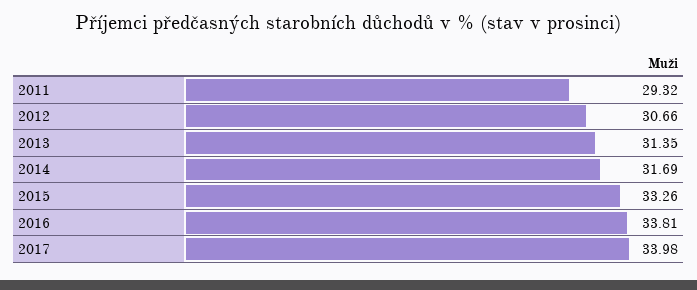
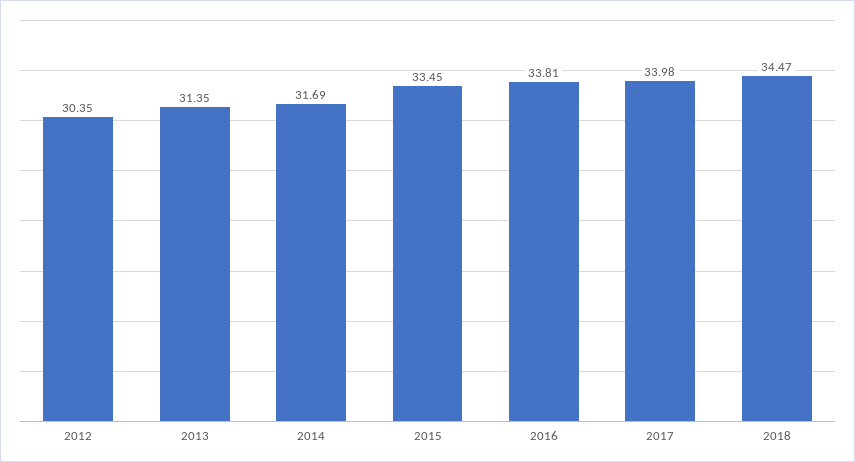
2011: 29.32 -> none
2012: 30.66 -> 30.35
2015: 33.26 -> 33.45
2018: none -> 34.47

